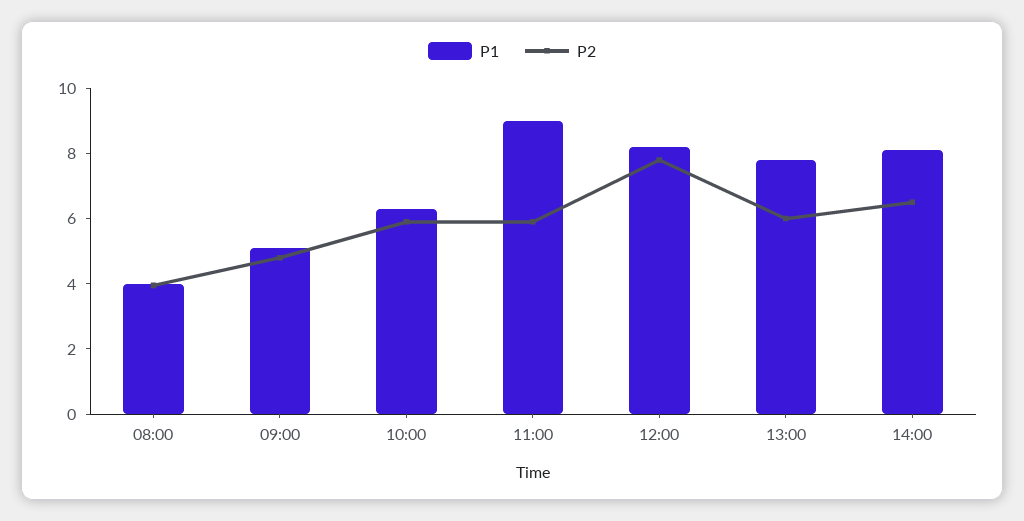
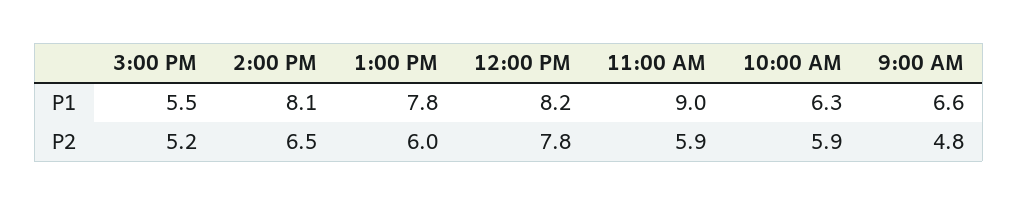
P1, 08:00: 4 -> none
P2, 08:00: 4 -> none
P1, 09:00: 5 -> 6.6
P1, 3:00 PM: none -> 5.5
P2, 3:00 PM: none -> 5.2

